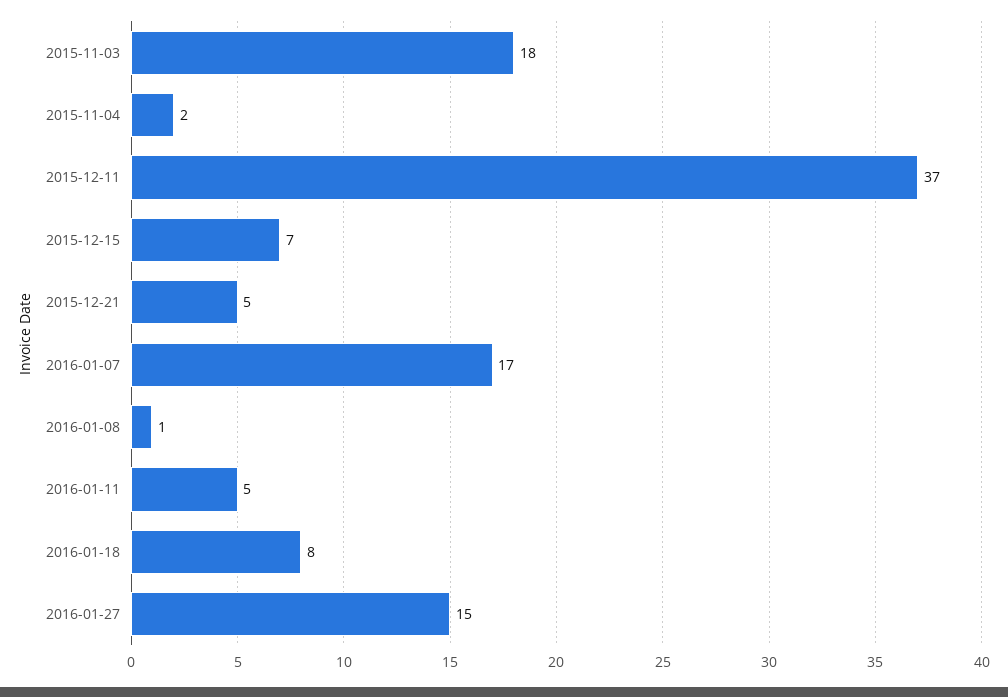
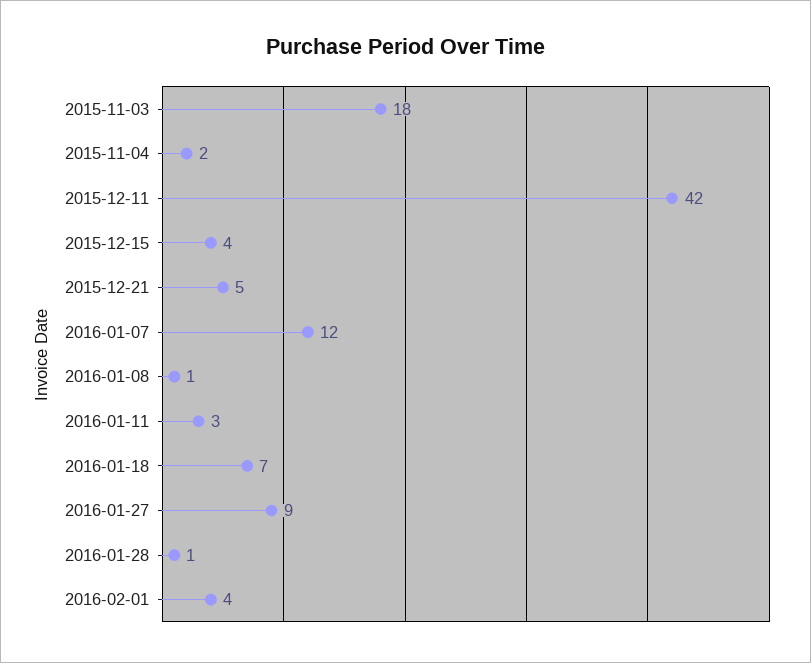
2015-12-11: 37 -> 42
2015-12-15: 7 -> 4
2016-01-07: 17 -> 12
2016-01-11: 5 -> 3
2016-01-18: 8 -> 7
2016-01-27: 15 -> 9
2016-01-28: none -> 1
2016-02-01: none -> 4

